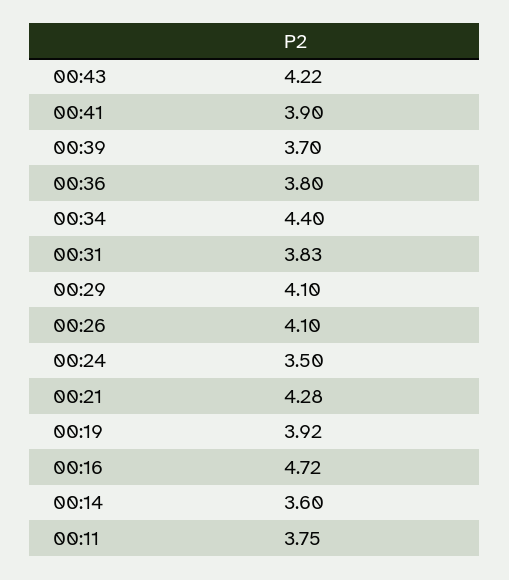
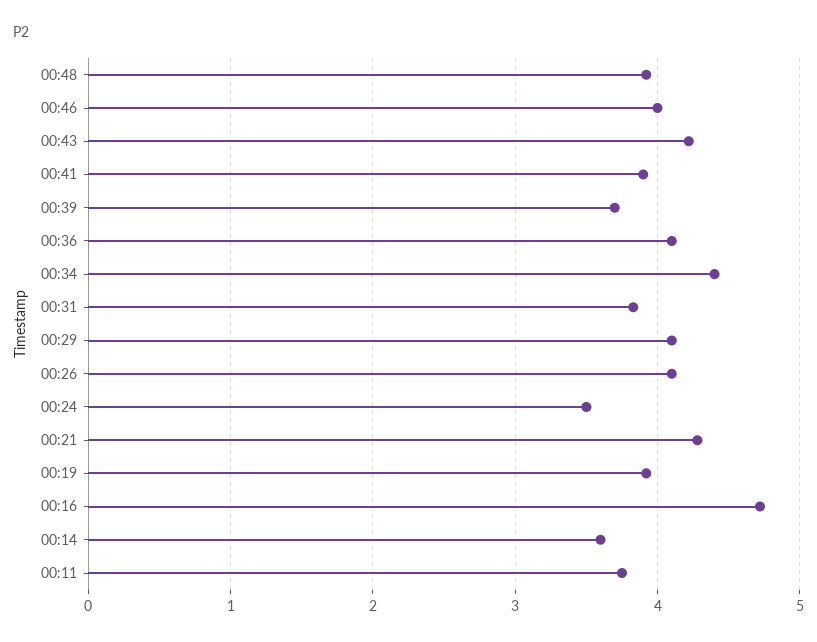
00:36: 3.8 -> 4.1
00:48: none -> 3.9
00:46: none -> 4

